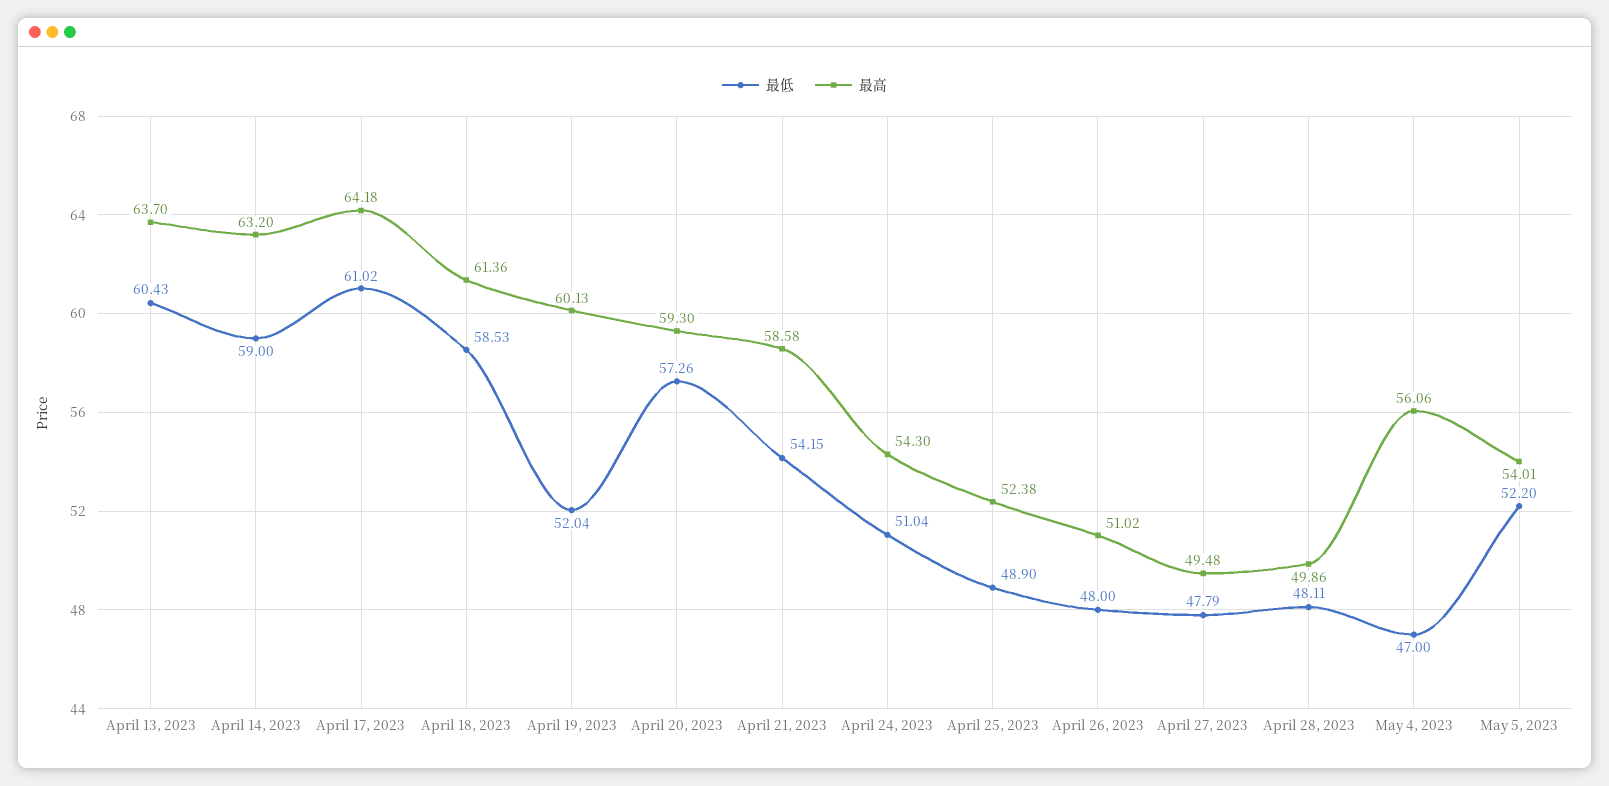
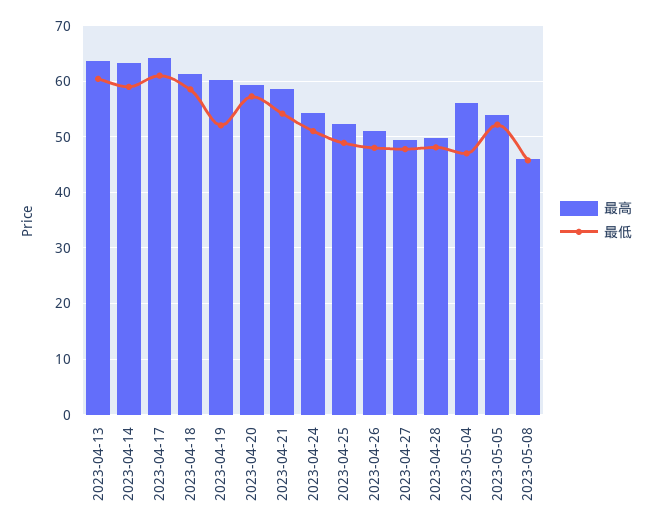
最高, 2023-05-08: none -> 46
最低, 2023-05-08: none -> 46

